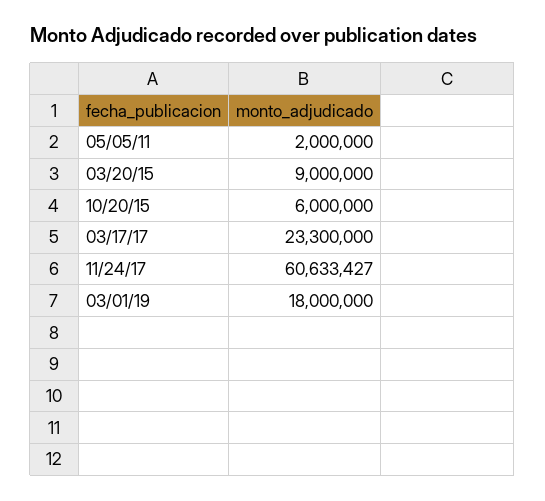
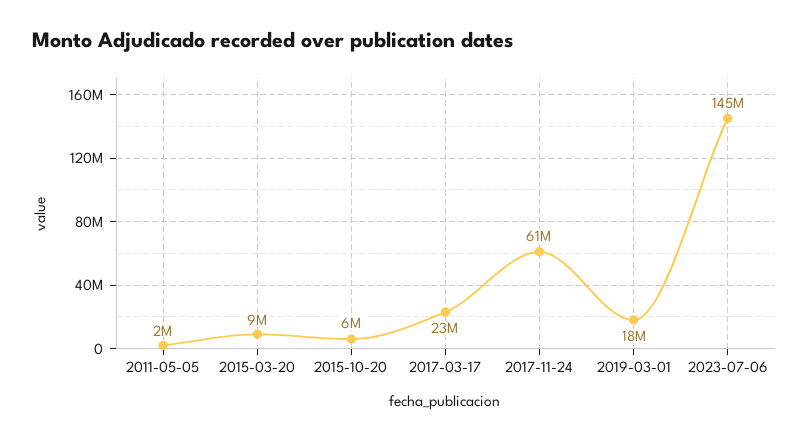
2023-07-06: none -> 145000000

